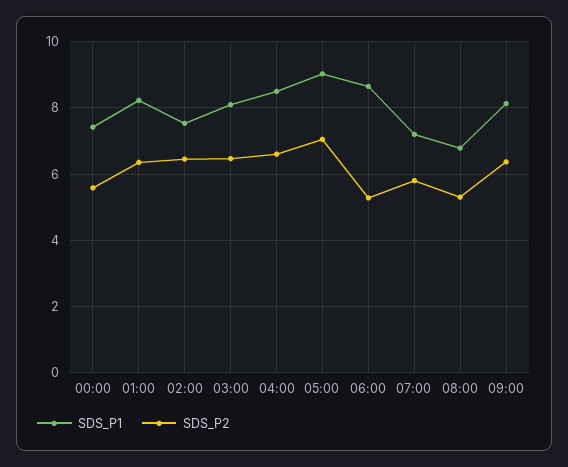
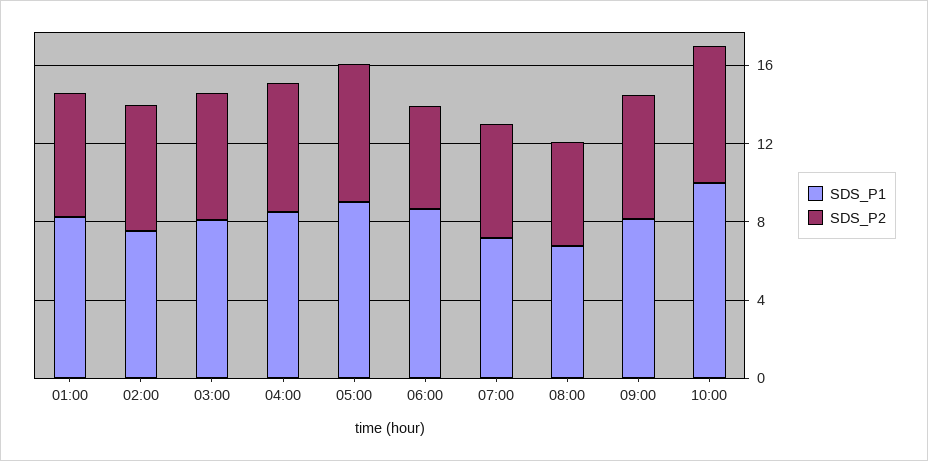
SDS_P1, 00:00: 7.4 -> none
SDS_P2, 00:00: 5.6 -> none
SDS_P1, 10:00: none -> 10
SDS_P2, 10:00: none -> 7

